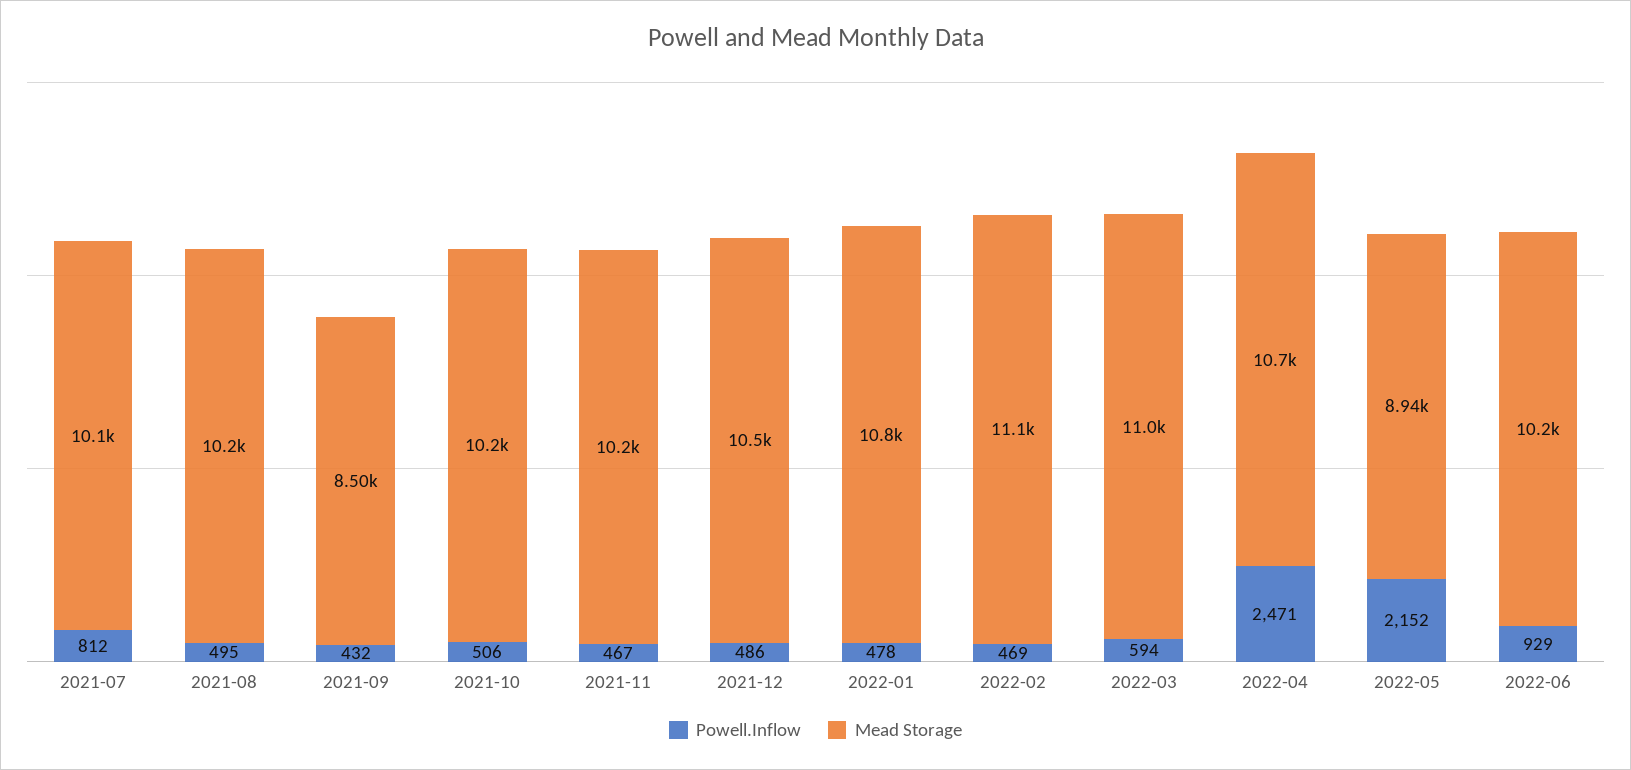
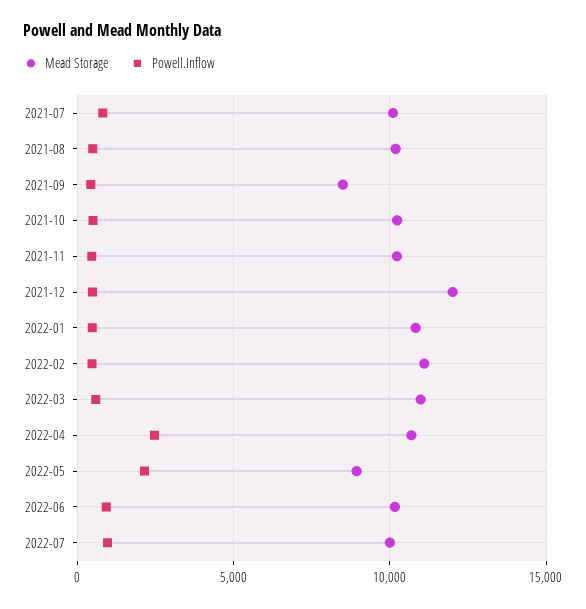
Mead Storage, 2021-12: 10500 -> 12000
Mead Storage, 2022-07: none -> 10000
Powell.Inflow, 2022-07: none -> 1000

